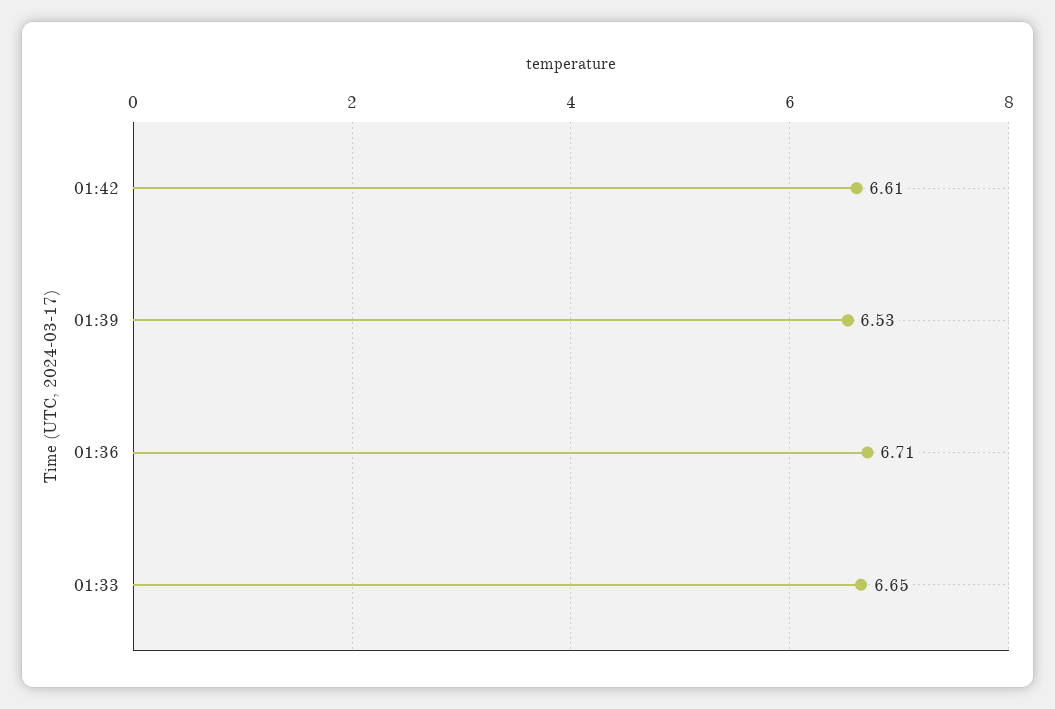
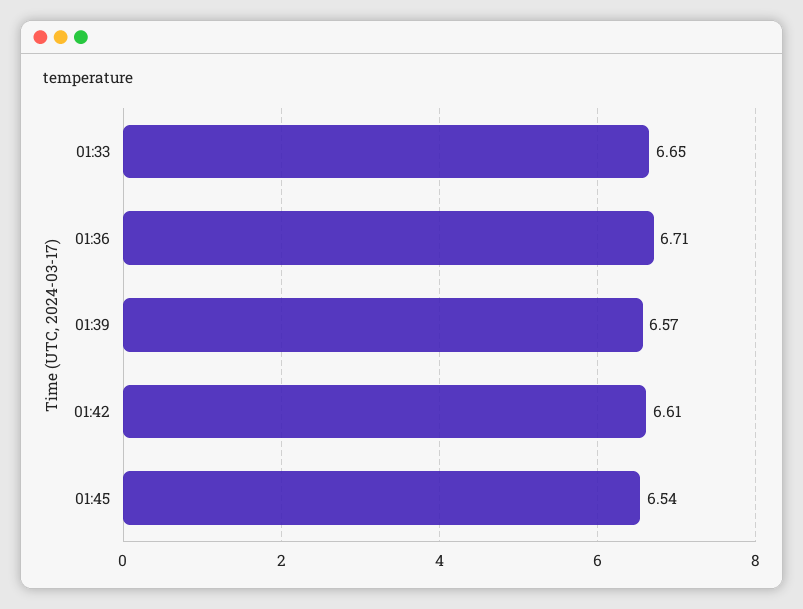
01:39: 6.53 -> 6.57
01:45: none -> 6.54

